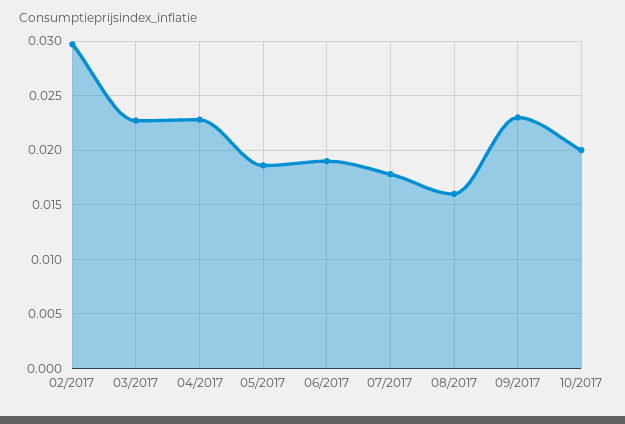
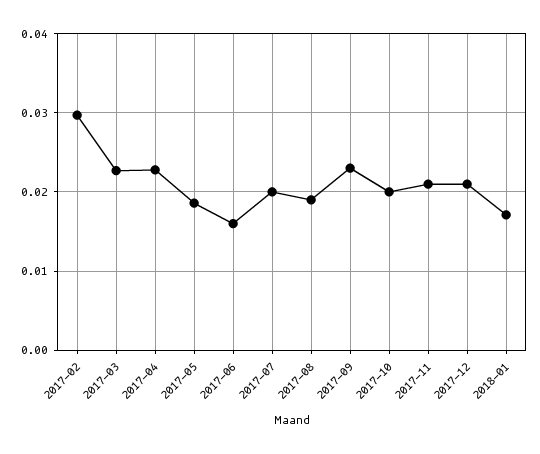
06/2017: 0.019 -> 0.016
07/2017: 0.018 -> 0.02
08/2017: 0.016 -> 0.019
2017-11: none -> 0.021
2017-12: none -> 0.021
2018-01: none -> 0.017

